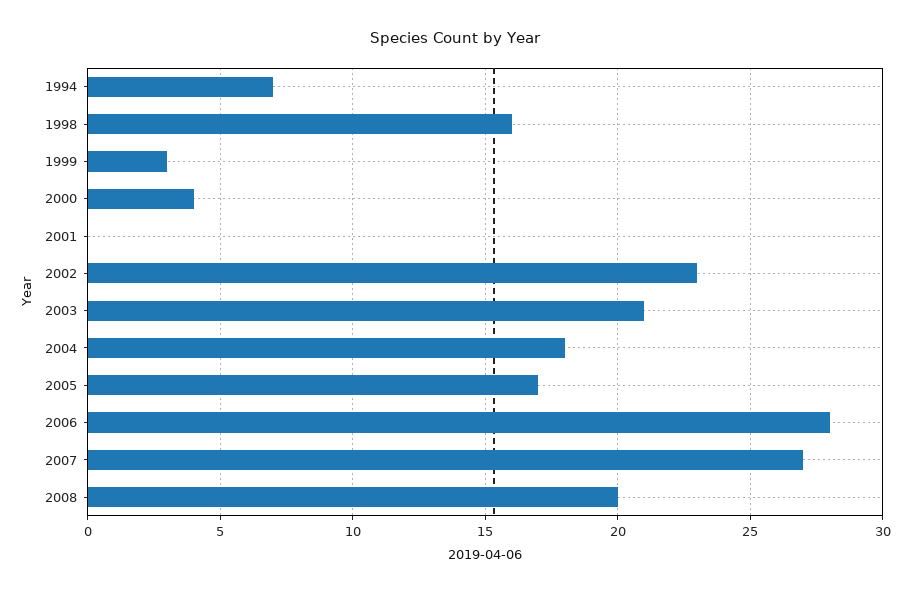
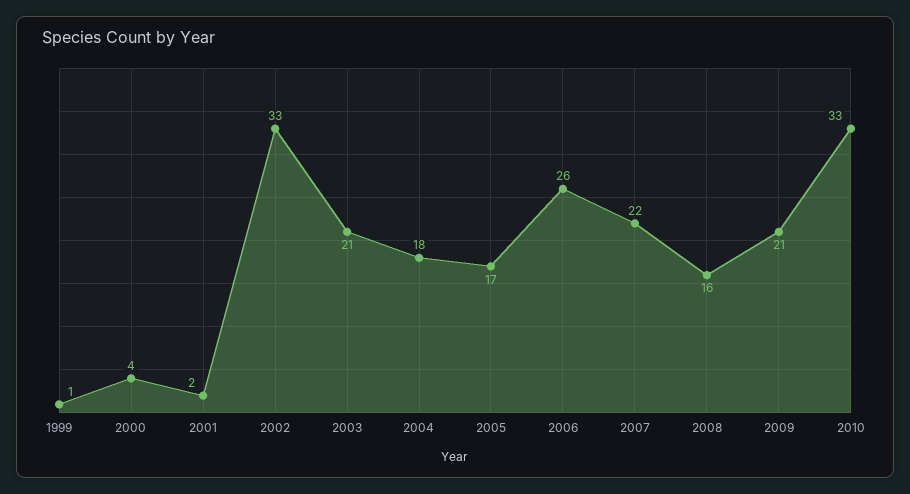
1994: 7 -> none
1998: 16 -> none
1999: 3 -> 1
2001: 0 -> 2
2002: 23 -> 33
2006: 28 -> 26
2007: 27 -> 22
2008: 20 -> 16
2009: none -> 21
2010: none -> 33

